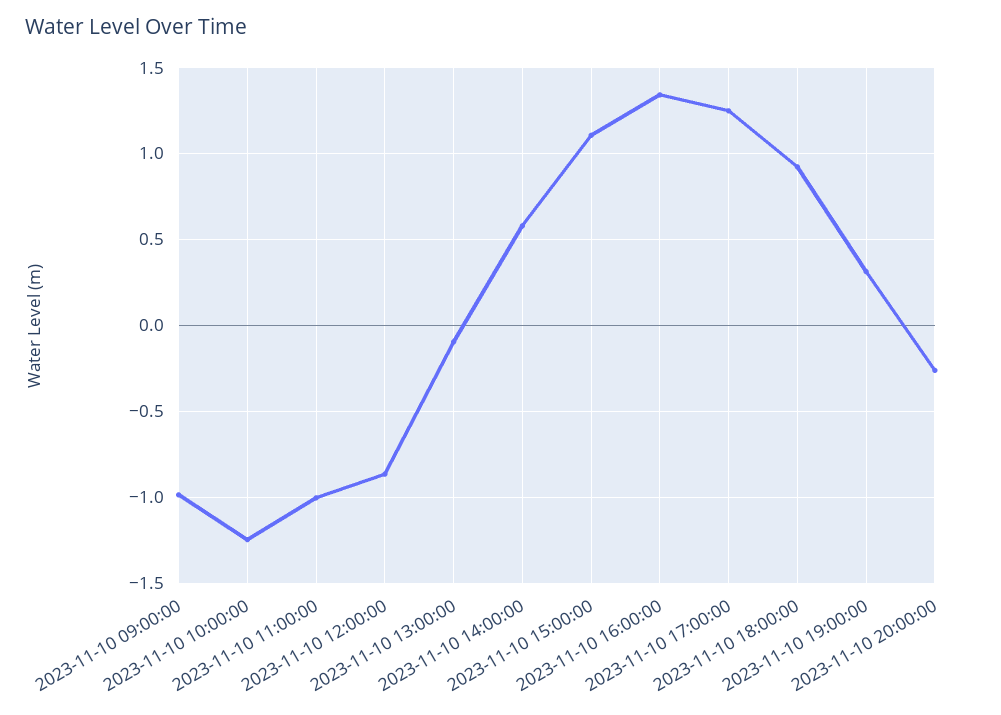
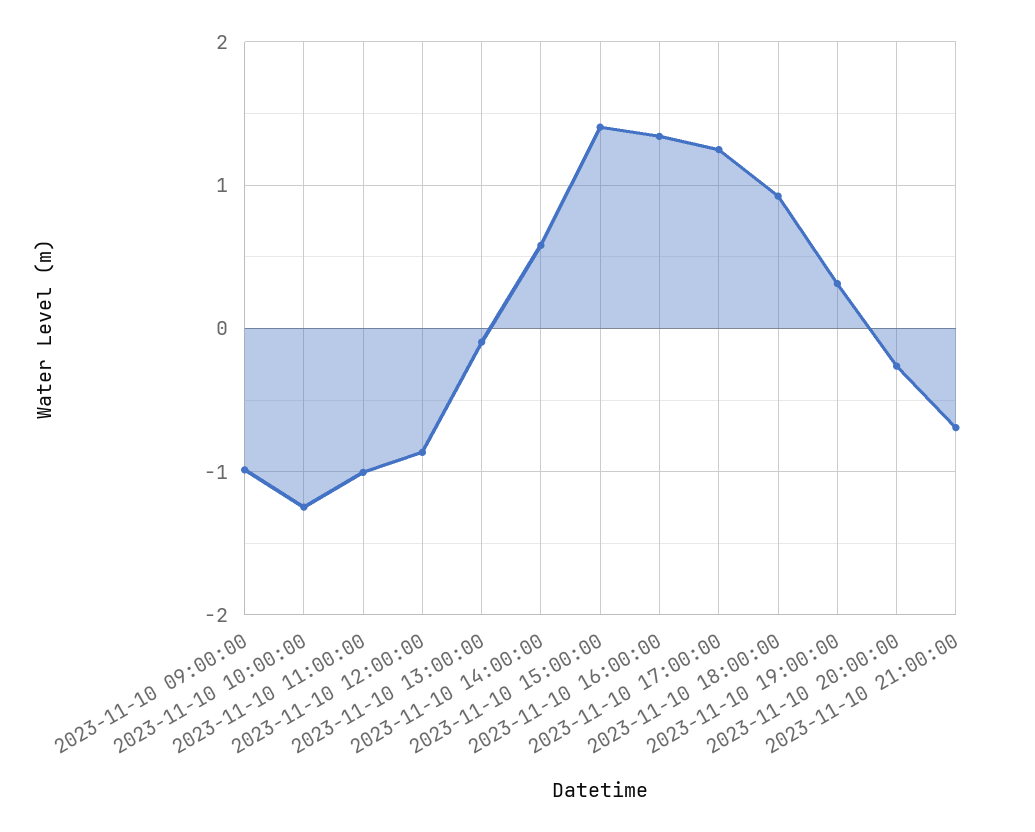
2023-11-10 15:00:00: 1.1 -> 1.4
2023-11-10 21:00:00: none -> -0.7

